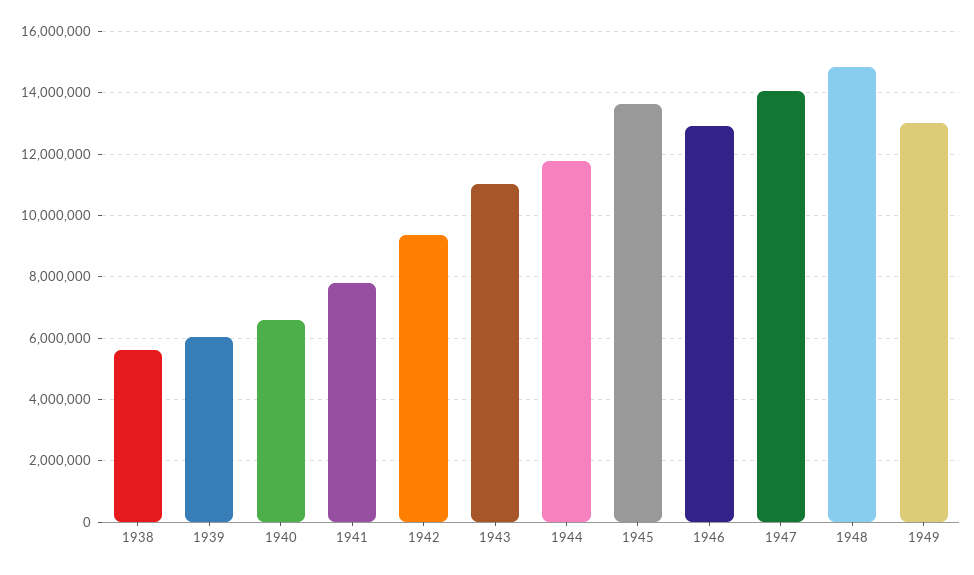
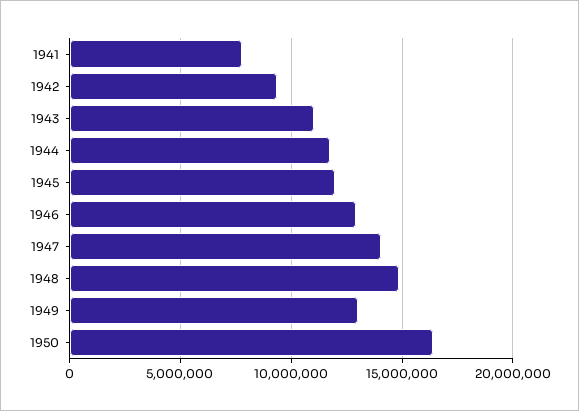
1938: 5600000 -> none
1939: 6000000 -> none
1940: 6600000 -> none
1945: 13600000 -> 12000000
1950: none -> 16500000

